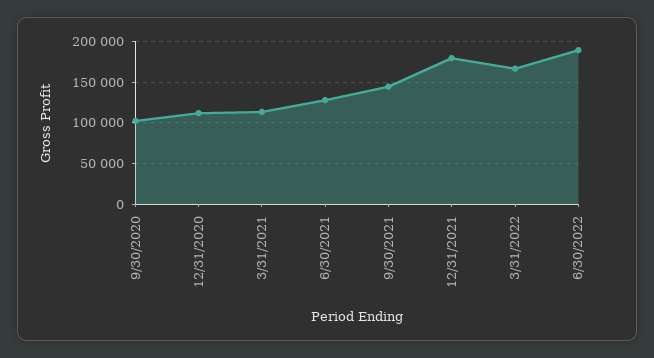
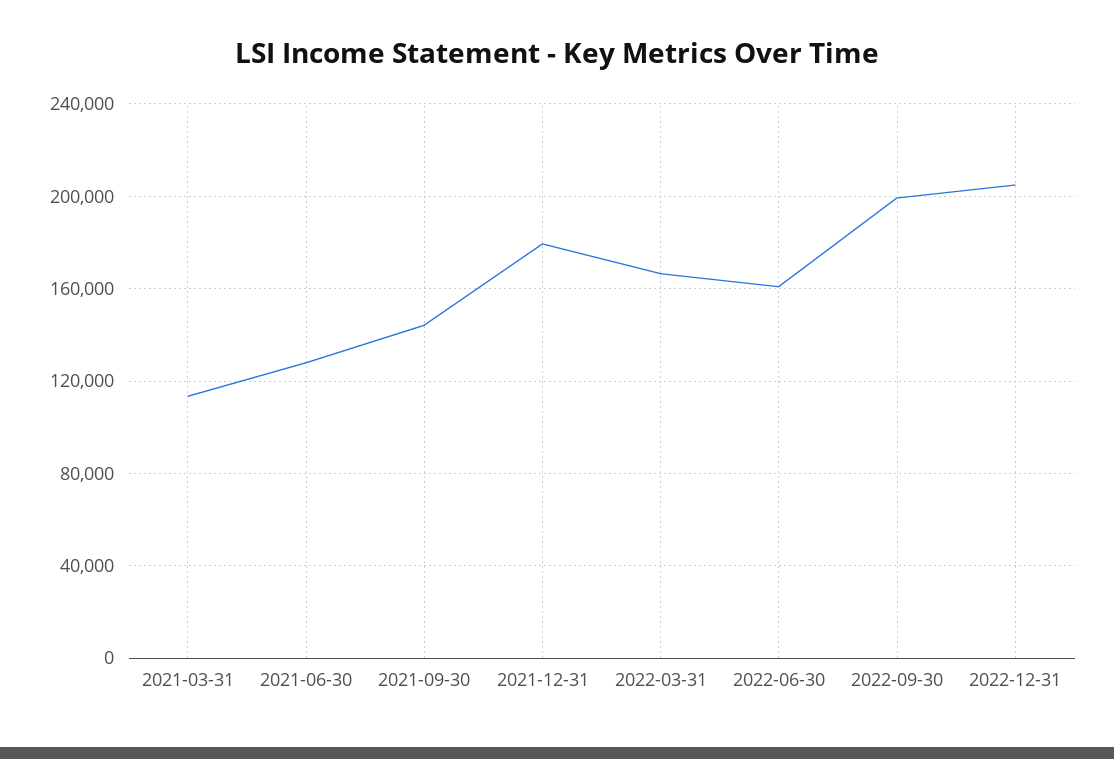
9/30/2020: 100000 -> none
12/31/2020: 110000 -> none
6/30/2022: 190000 -> 160000
2022-09-30: none -> 200000
2022-12-31: none -> 205000

